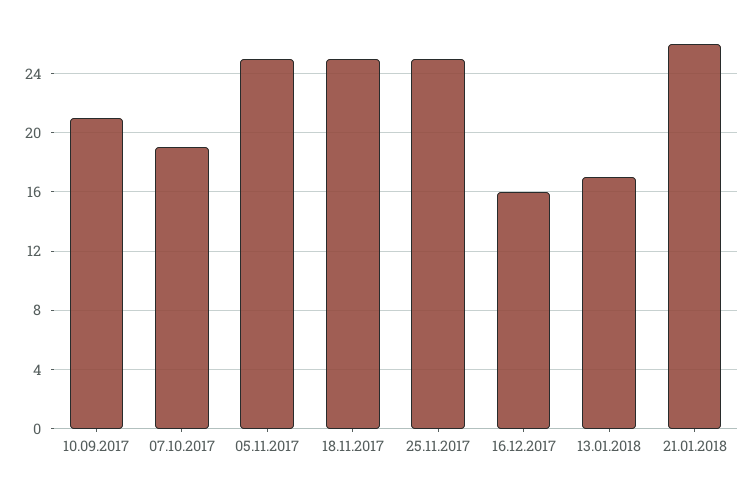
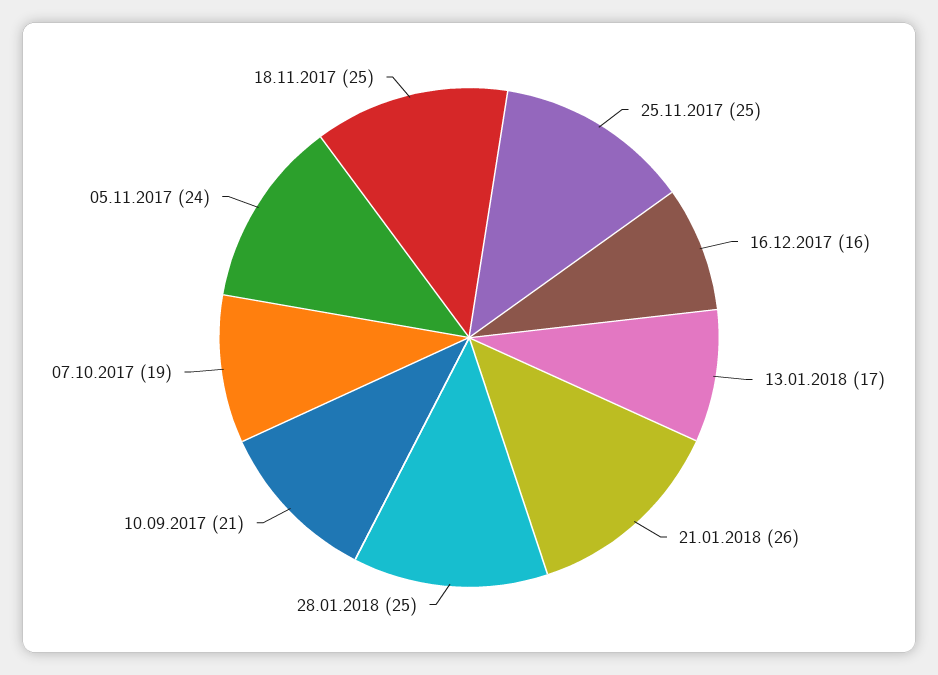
05.11.2017: 25 -> 24
28.01.2018: none -> 25

